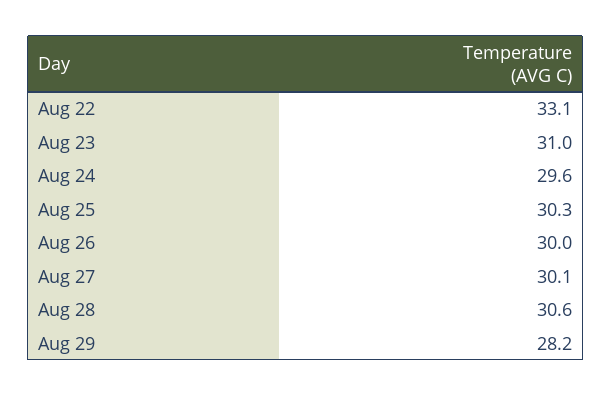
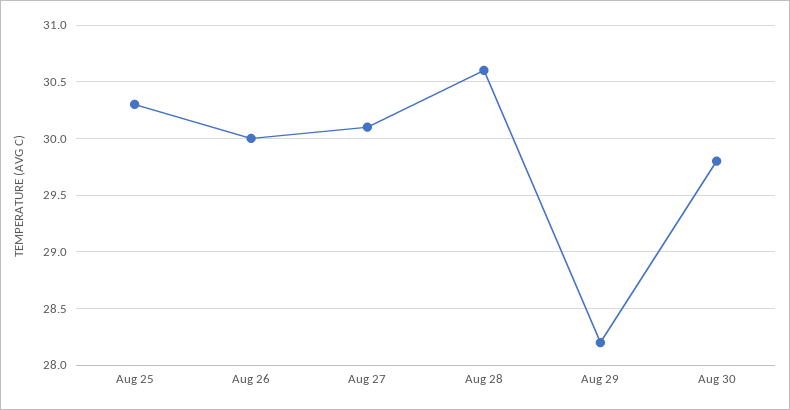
Aug 22: 33.1 -> none
Aug 23: 31 -> none
Aug 24: 29.6 -> none
Aug 30: none -> 29.8

